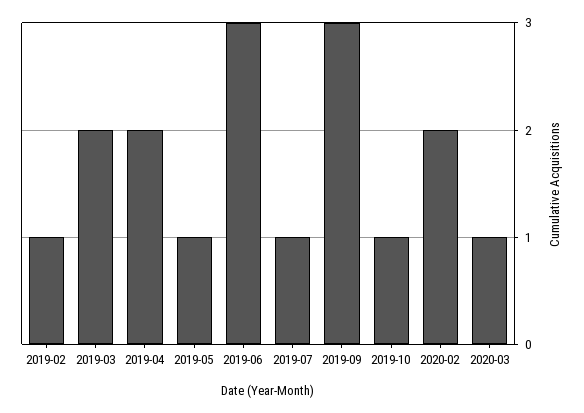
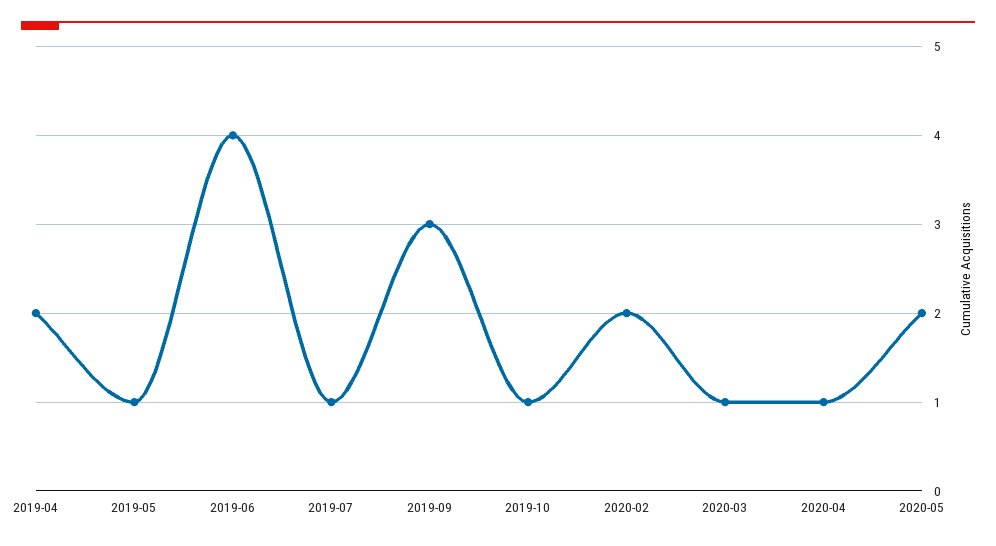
2019-02: 1 -> none
2019-03: 2 -> none
2019-06: 3 -> 4
2020-04: none -> 1
2020-05: none -> 2

